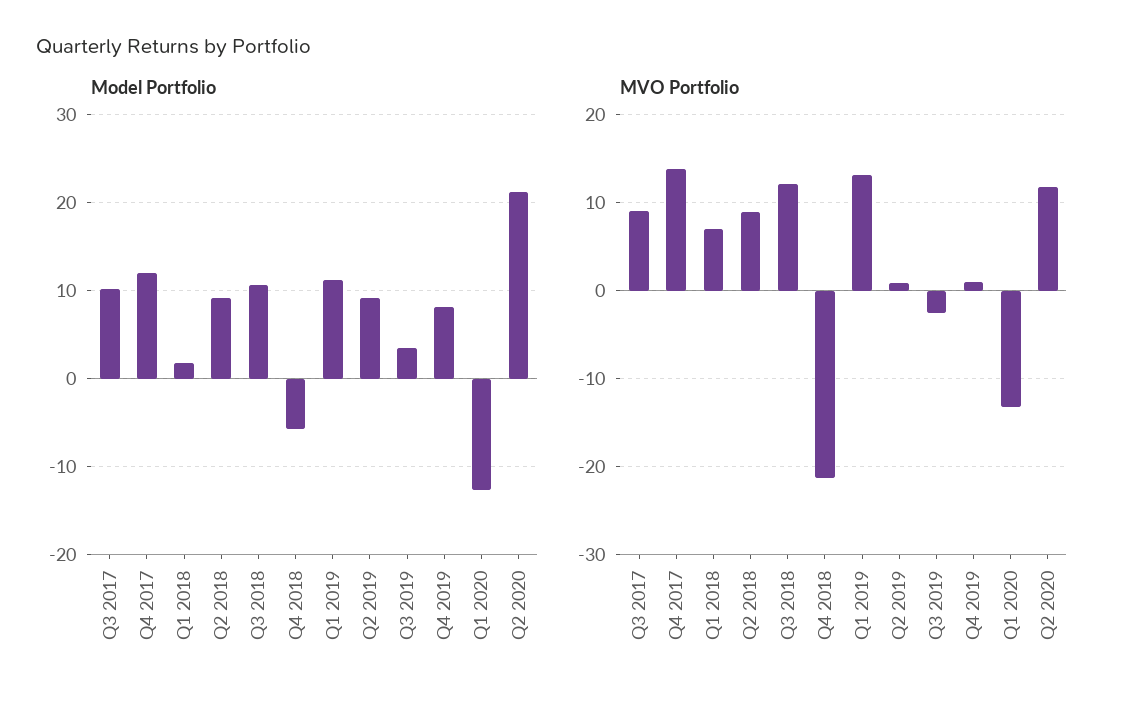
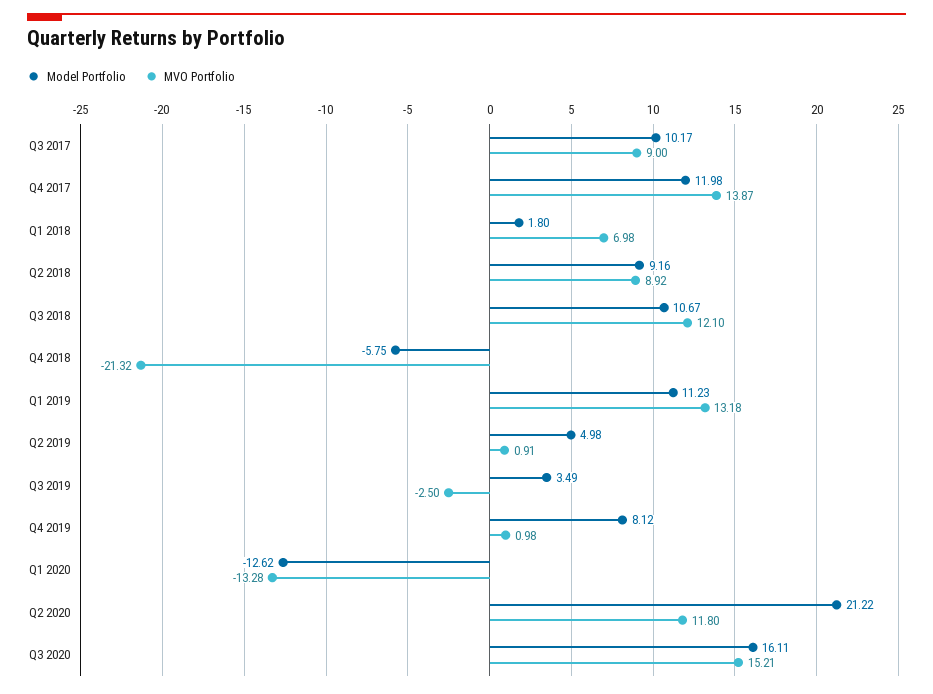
Model Portfolio, Q2 2019: 9 -> 4.98
Model Portfolio, Q3 2020: none -> 16.11
MVO Portfolio, Q3 2020: none -> 15.21

